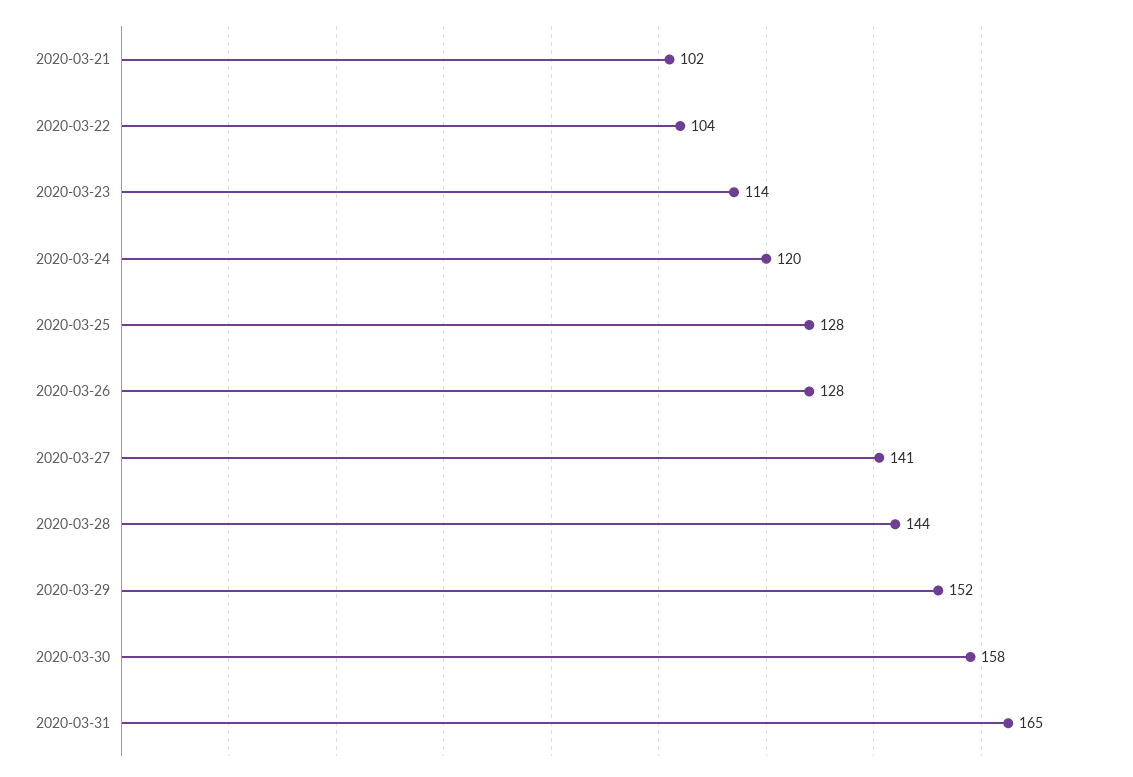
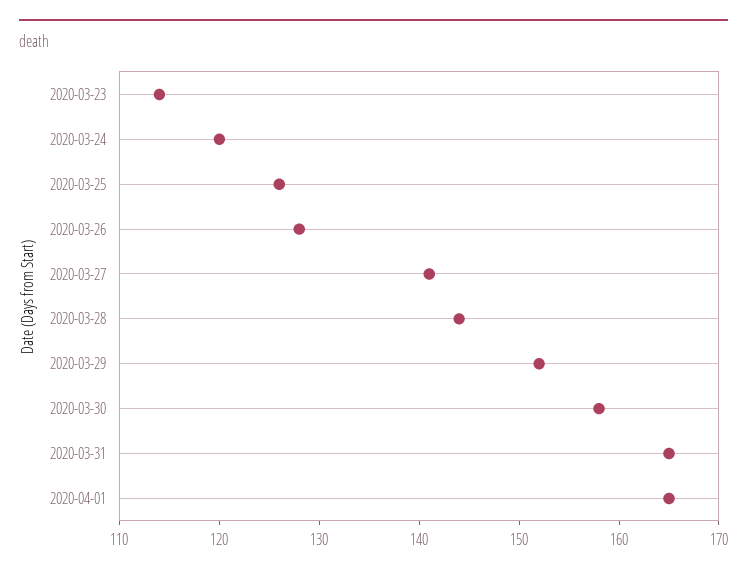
2020-03-21: 102 -> none
2020-03-22: 104 -> none
2020-03-25: 128 -> 126
2020-04-01: none -> 165

